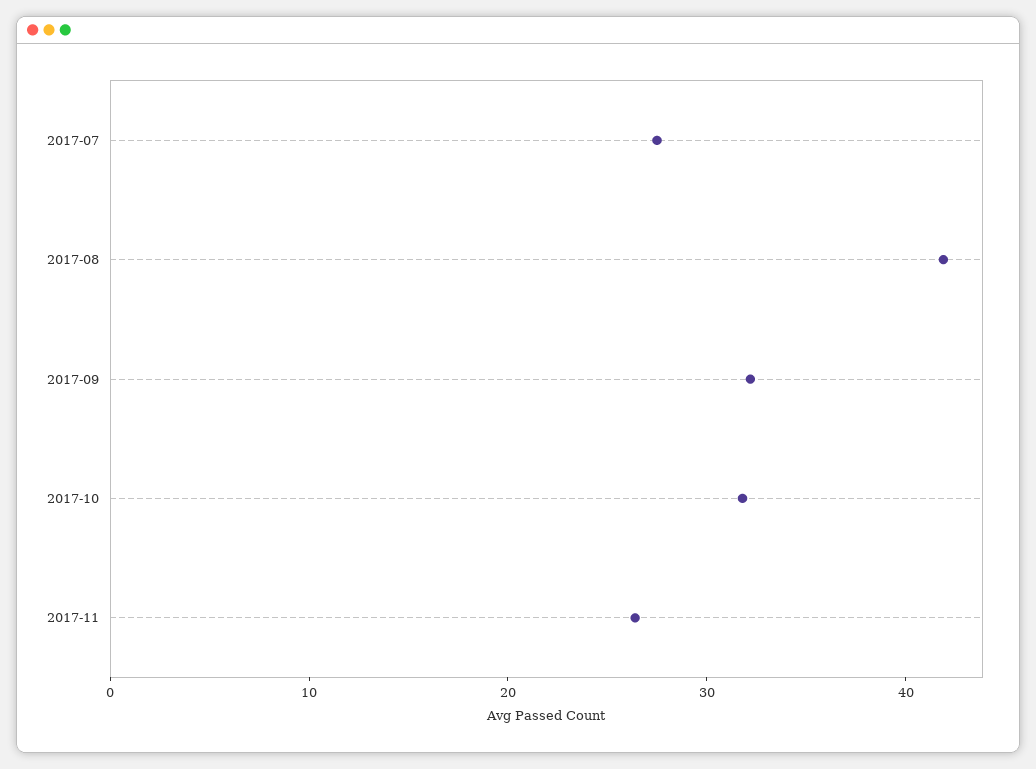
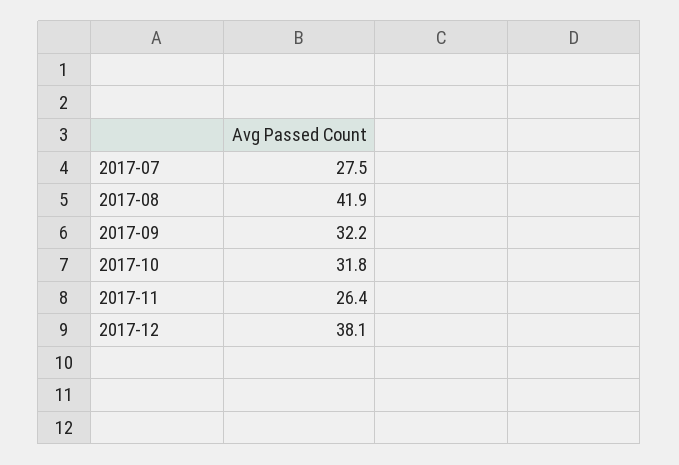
2017-12: none -> 38.1

